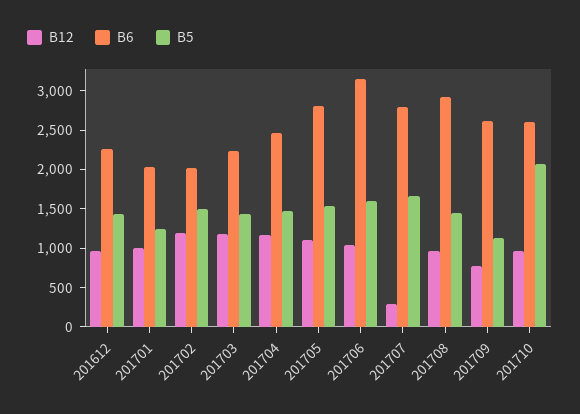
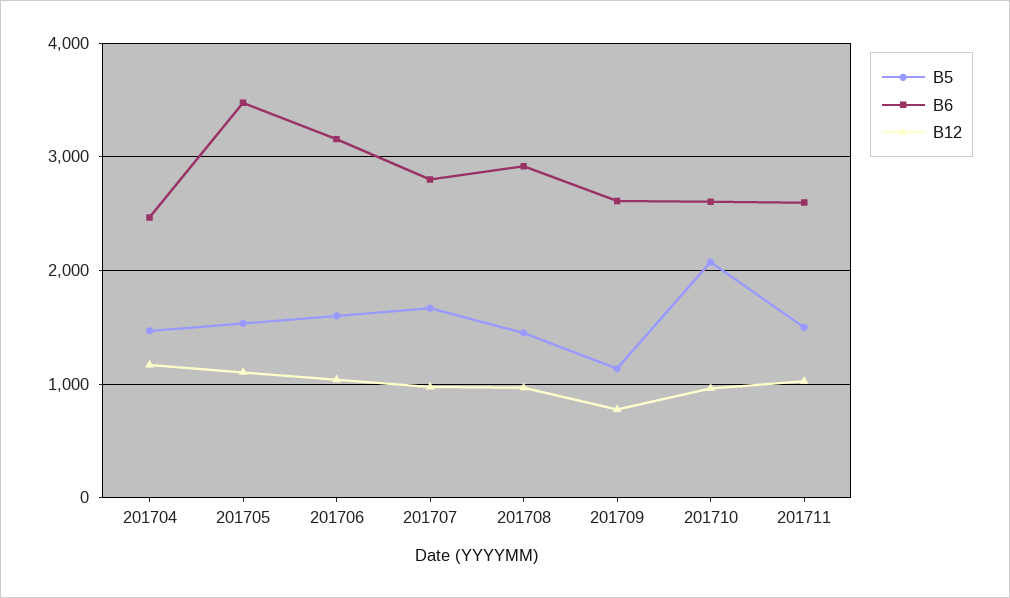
B12, 201612: 1000 -> none
B6, 201612: 2250 -> none
B5, 201612: 1500 -> none
B12, 201701: 1000 -> none
B6, 201701: 2000 -> none
B5, 201701: 1250 -> none
B12, 201702: 1250 -> none
B6, 201702: 2000 -> none
B5, 201702: 1500 -> none
B12, 201703: 1250 -> none
B6, 201703: 2250 -> none
B5, 201703: 1500 -> none
B6, 201705: 2750 -> 3500
B12, 201707: 250 -> 1000
B5, 201711: none -> 1500
B6, 201711: none -> 2600
B12, 201711: none -> 1000

